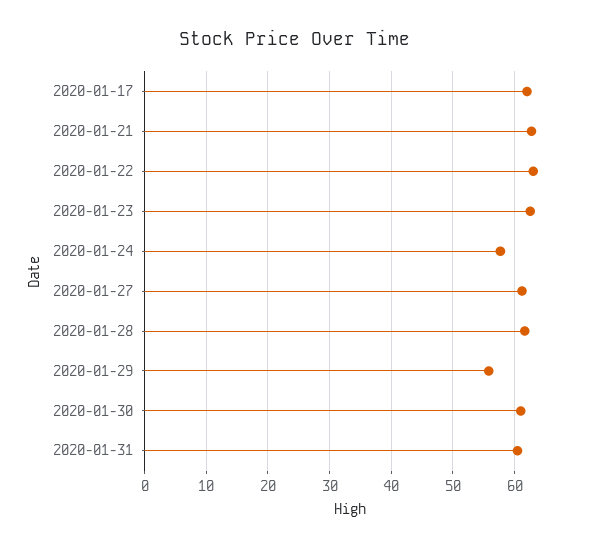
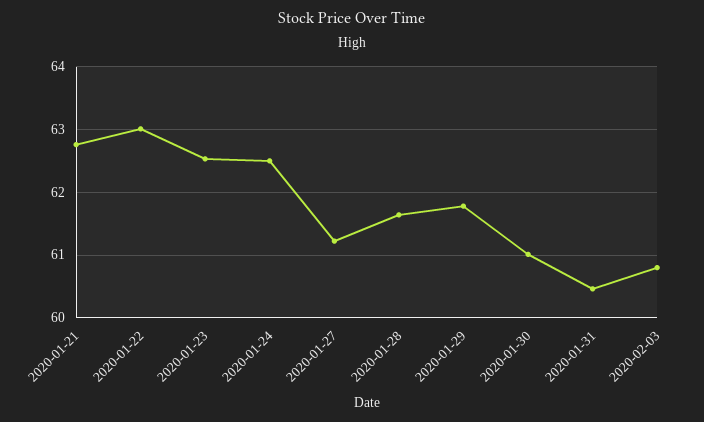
2020-01-17: 62 -> none
2020-01-24: 58 -> 62.5
2020-01-29: 56 -> 61.8
2020-02-03: none -> 60.8

